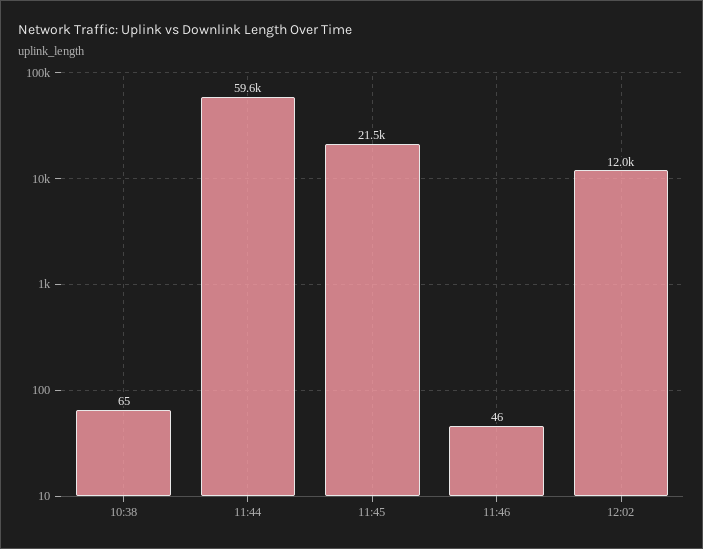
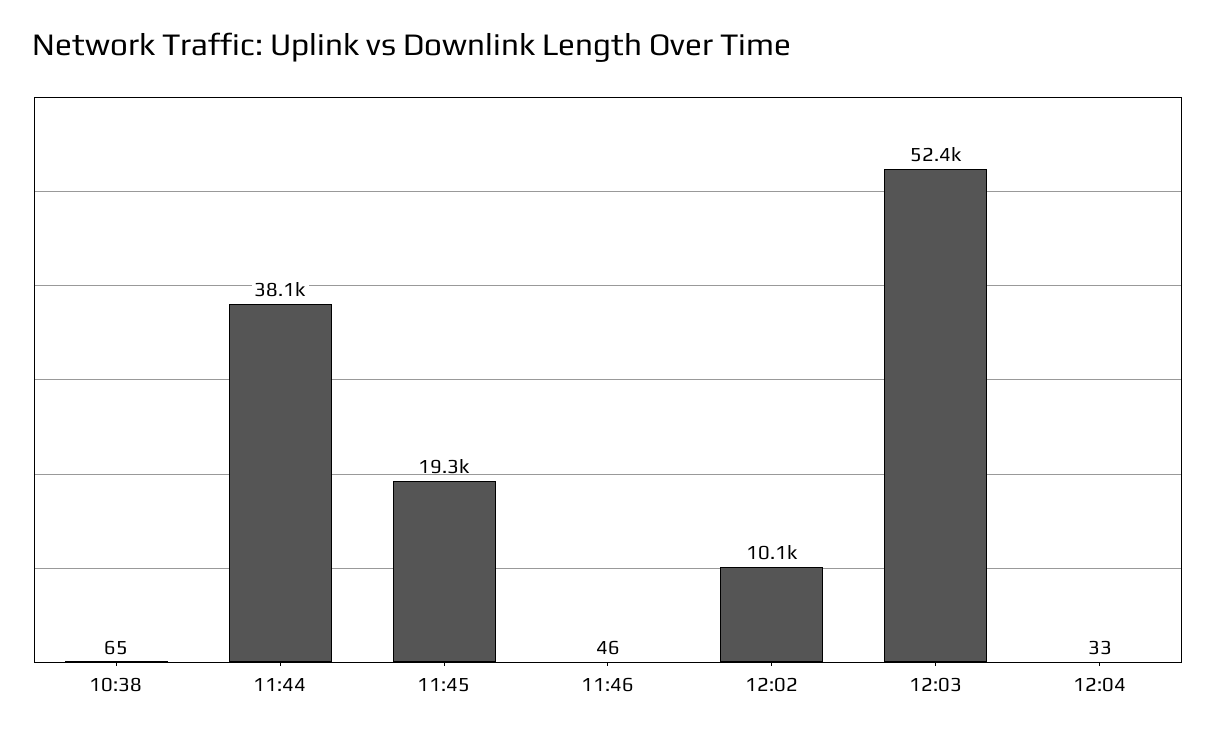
11:44: 59600 -> 38100
11:45: 21500 -> 19300
12:02: 12000 -> 10100
12:03: none -> 52400
12:04: none -> 33

